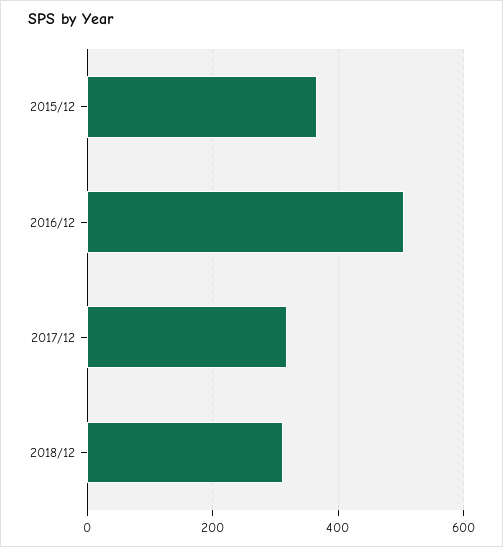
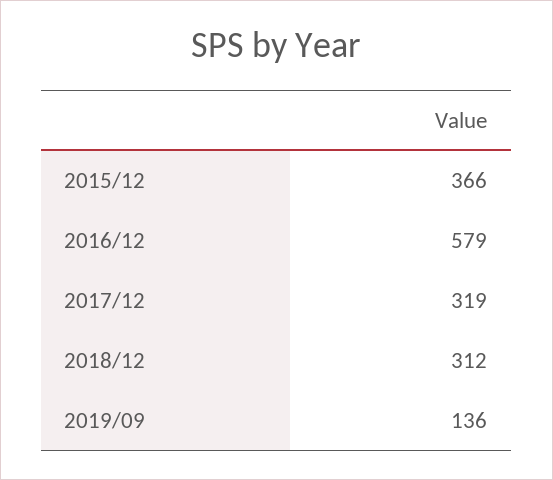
2016/12: 500 -> 579
2019/09: none -> 136

